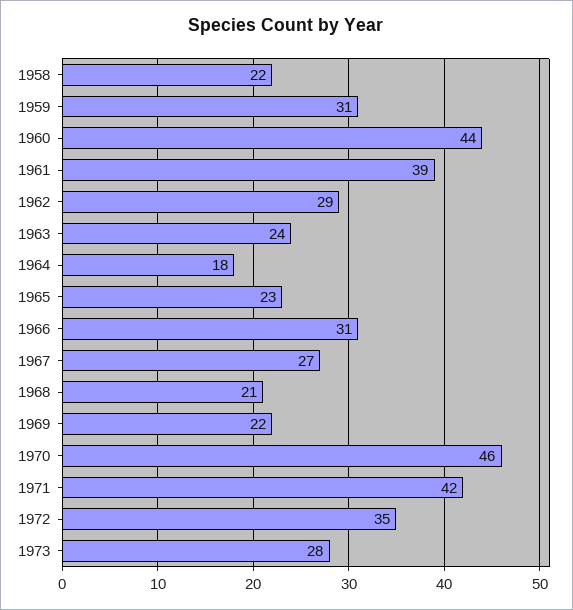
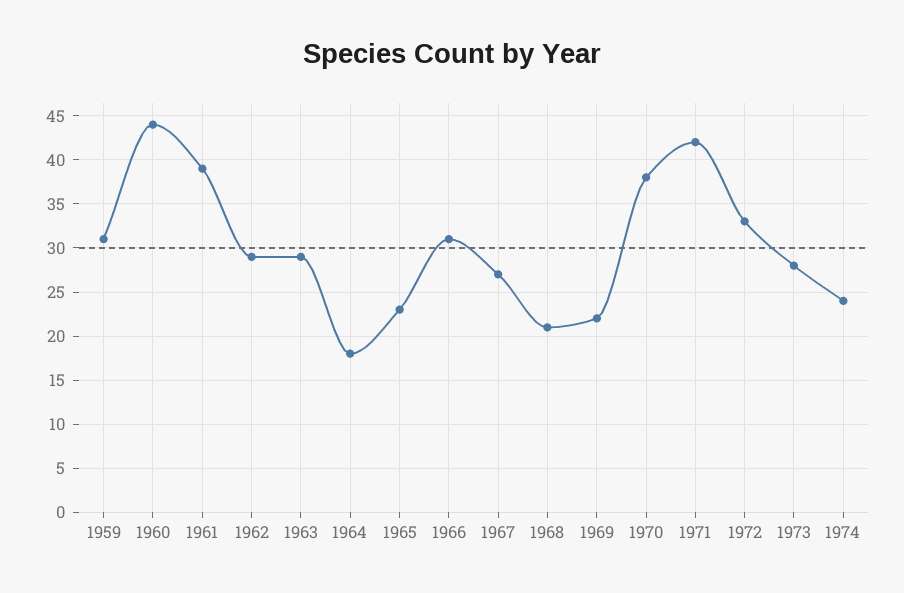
1958: 22 -> none
1963: 24 -> 29
1970: 46 -> 38
1972: 35 -> 33
1974: none -> 24

